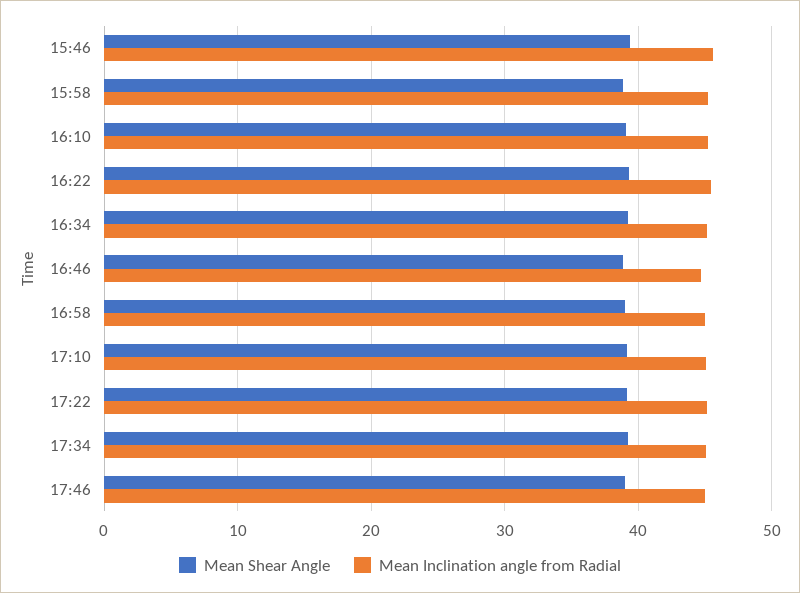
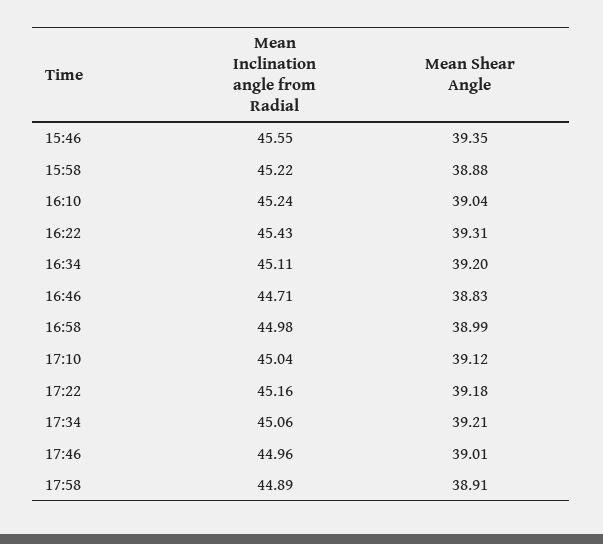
Mean Inclination angle from Radial, 17:58: none -> 44.89
Mean Shear Angle, 17:58: none -> 38.91

